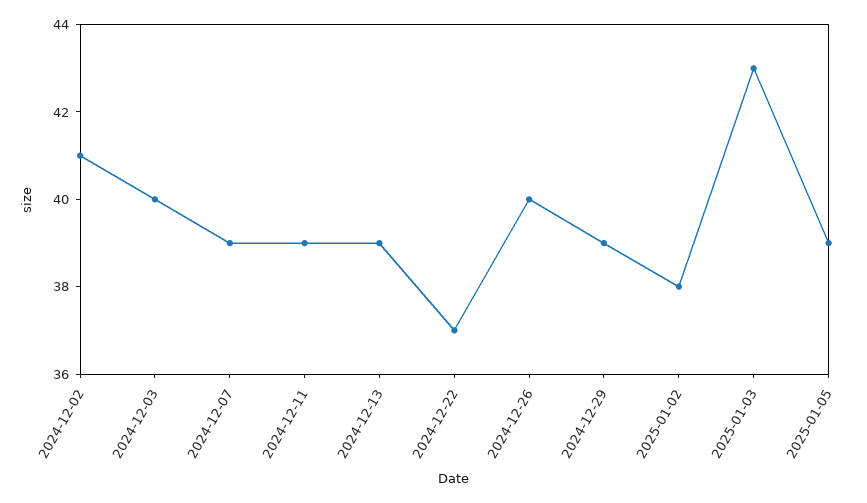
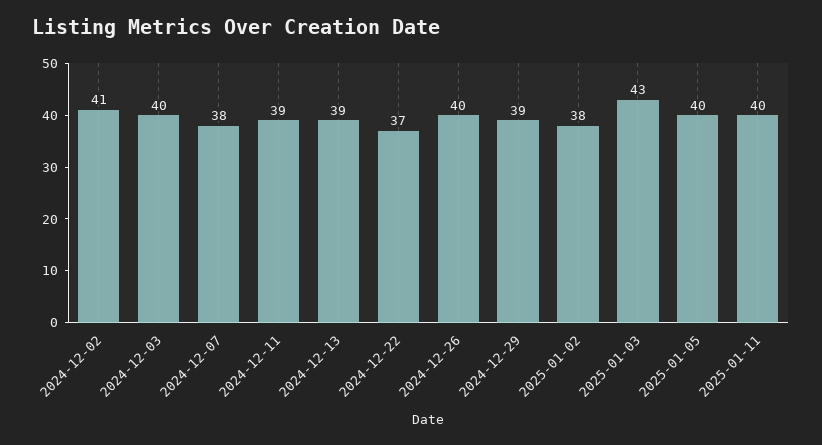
2024-12-07: 39 -> 38
2025-01-05: 39 -> 40
2025-01-11: none -> 40

